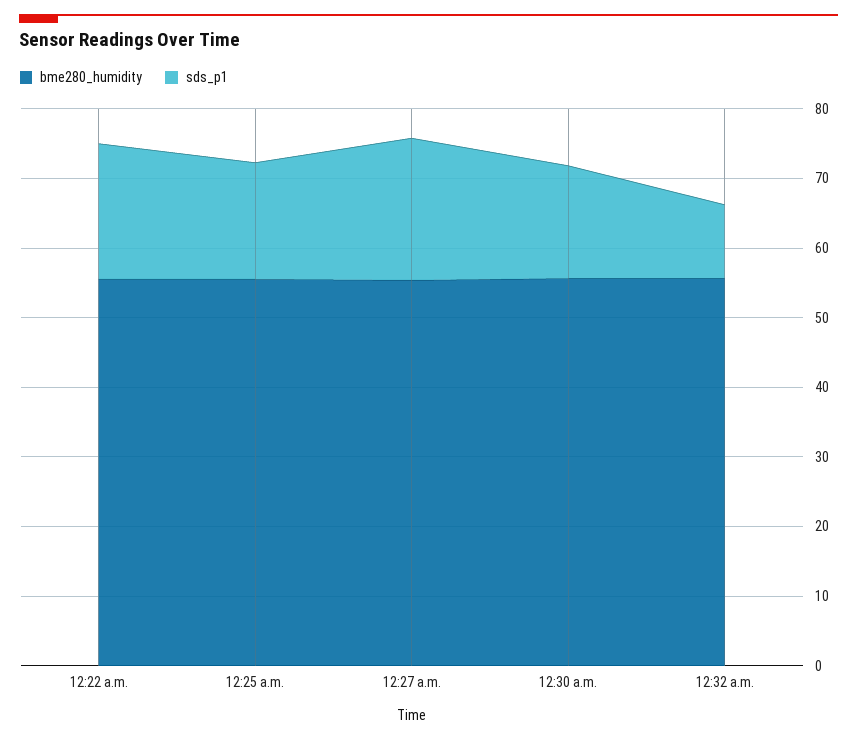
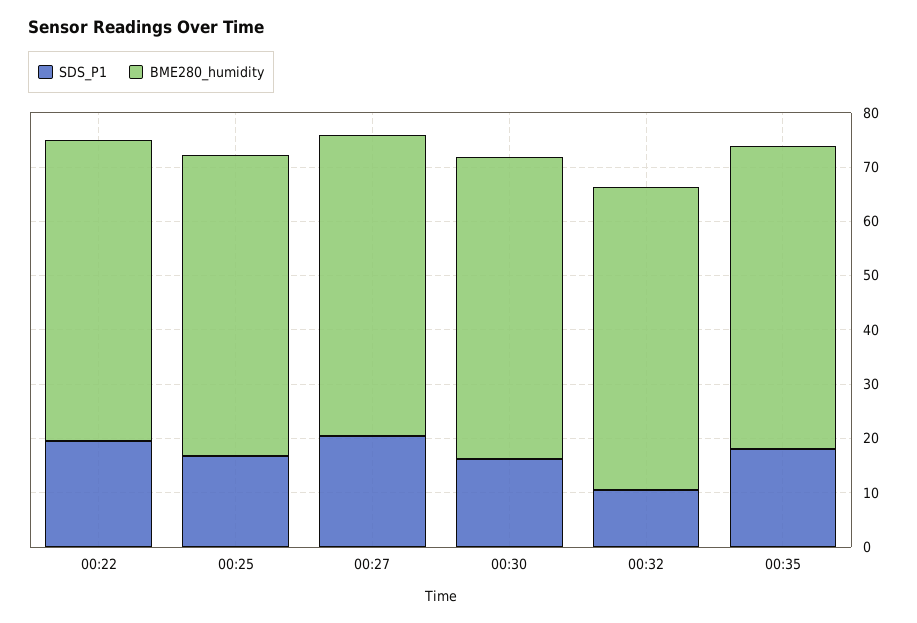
sds_p1, 00:35: none -> 18
bme280_humidity, 00:35: none -> 56

